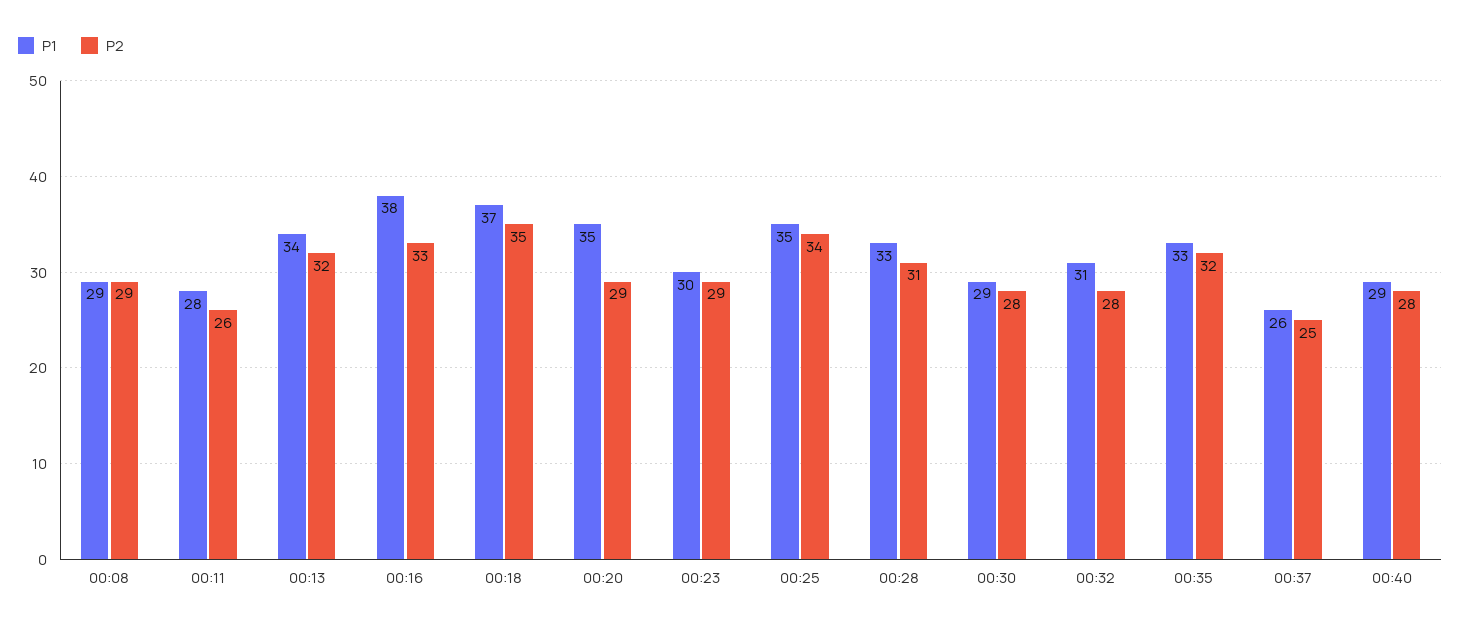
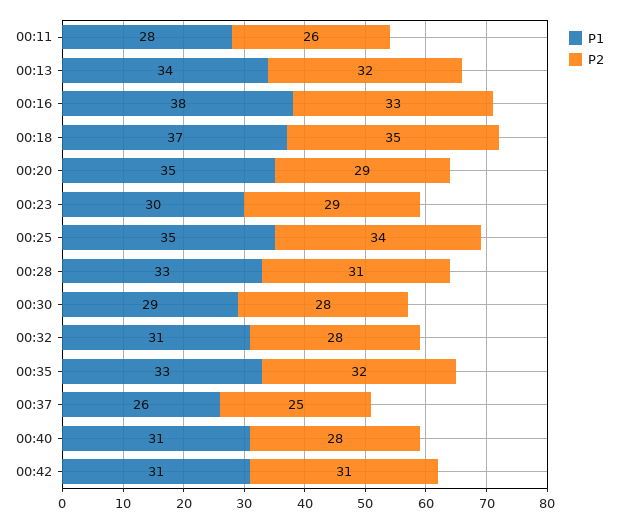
P1, 00:08: 29 -> none
P2, 00:08: 29 -> none
P1, 00:40: 29 -> 31
P1, 00:42: none -> 31
P2, 00:42: none -> 31

